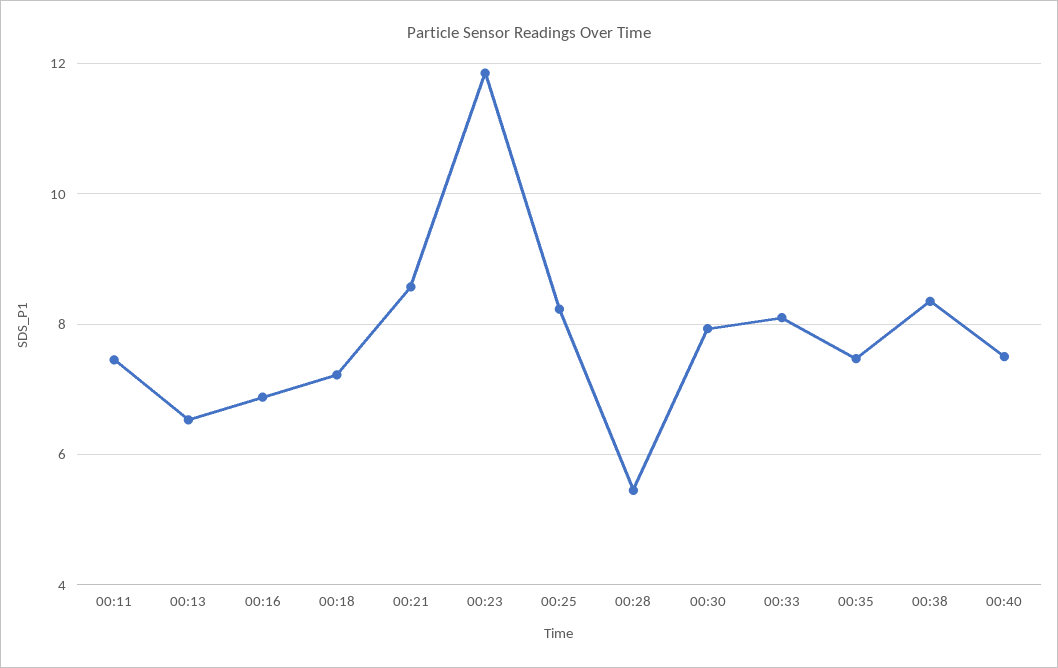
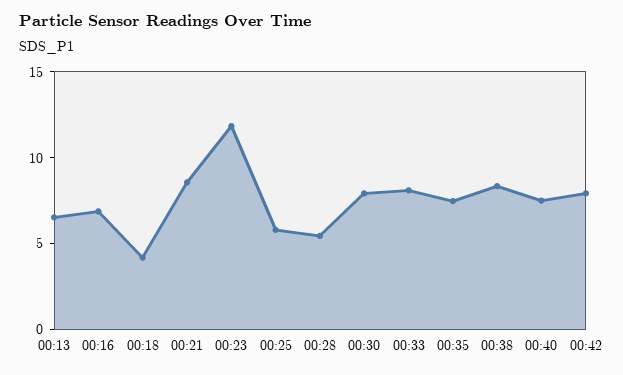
00:11: 7.4 -> none
00:18: 7.2 -> 4
00:25: 8.2 -> 6
00:42: none -> 8

